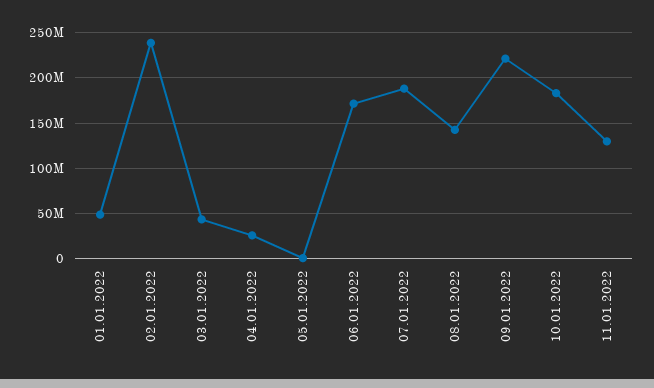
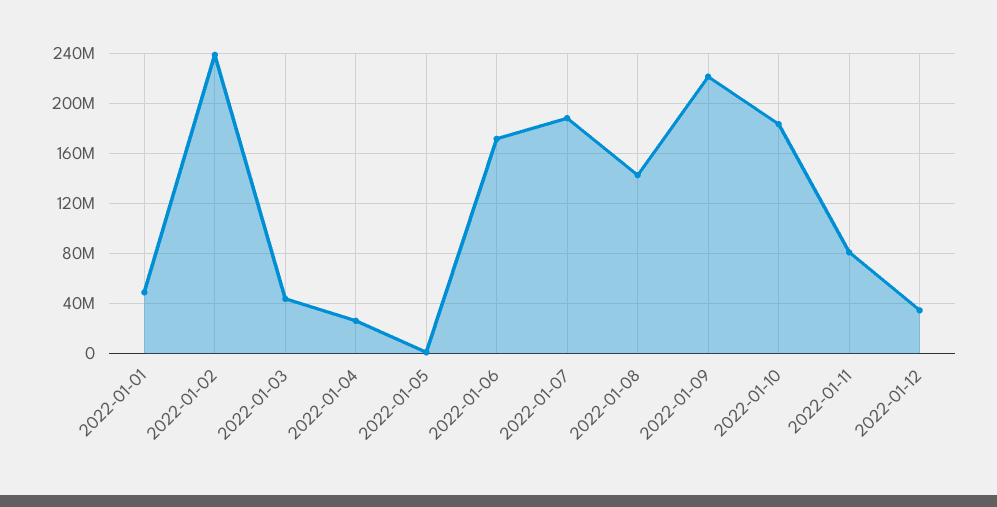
11.01.2022: 130000000 -> 80000000
2022-01-12: none -> 35000000

